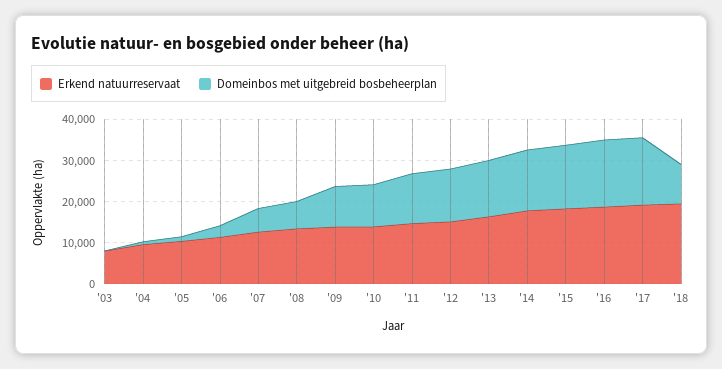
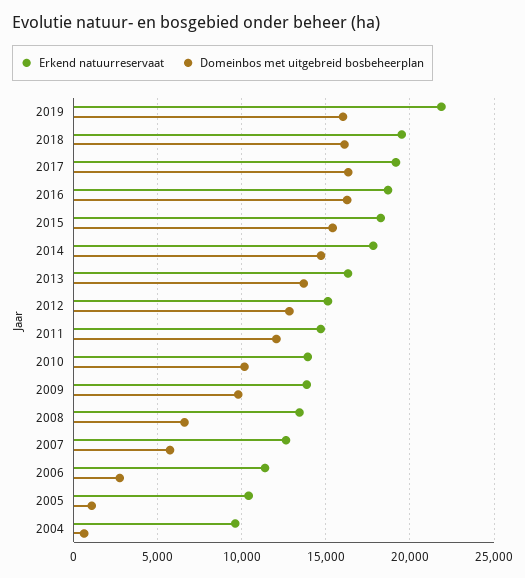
Erkend natuurreservaat, '03: 8000 -> none
Domeinbos met uitgebreid bosbeheerplan, '03: 0 -> none
Domeinbos met uitgebreid bosbeheerplan, '18: 10000 -> 16000
Erkend natuurreservaat, 2019: none -> 22000
Domeinbos met uitgebreid bosbeheerplan, 2019: none -> 16000

